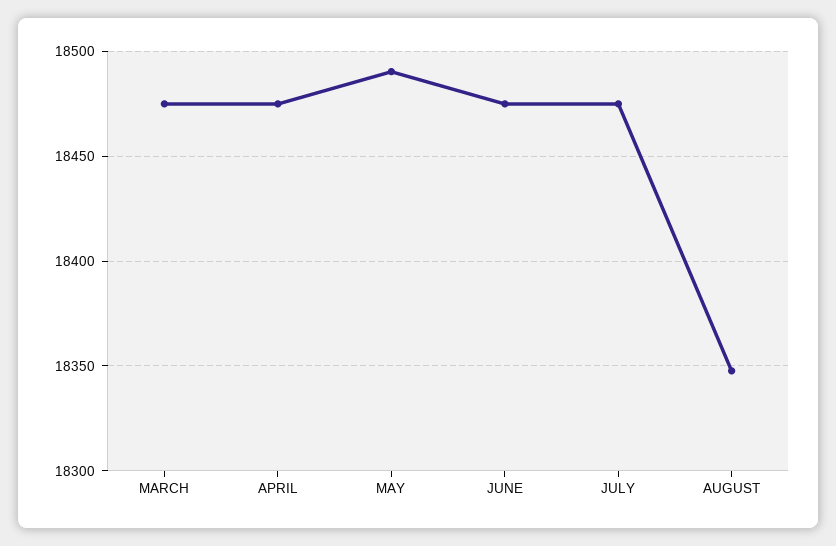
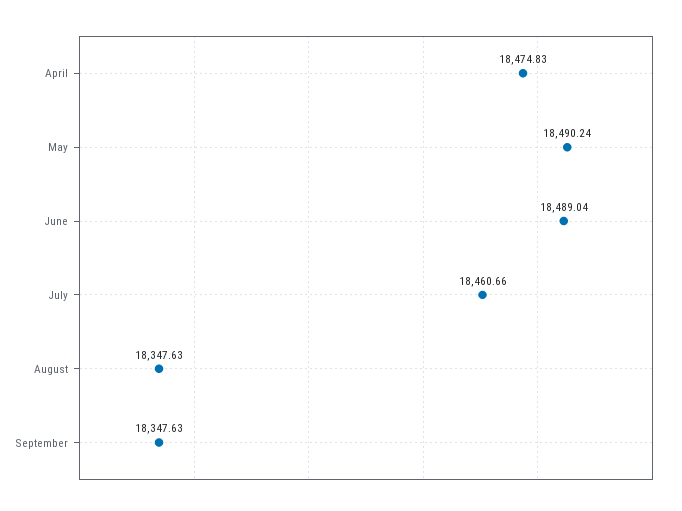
MARCH: 18475 -> none
JUNE: 18475 -> 18489.04
JULY: 18475 -> 18460.66
September: none -> 18347.63

